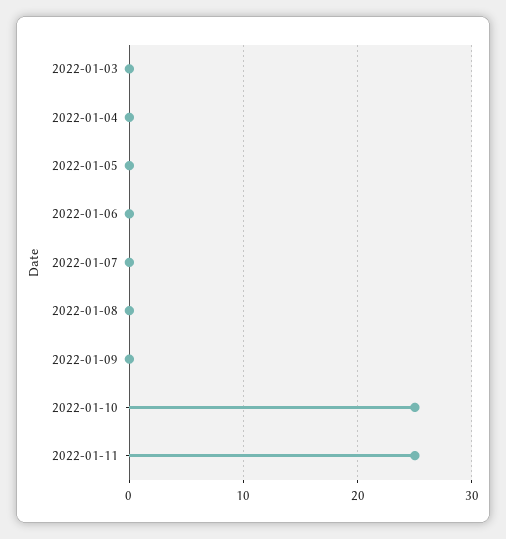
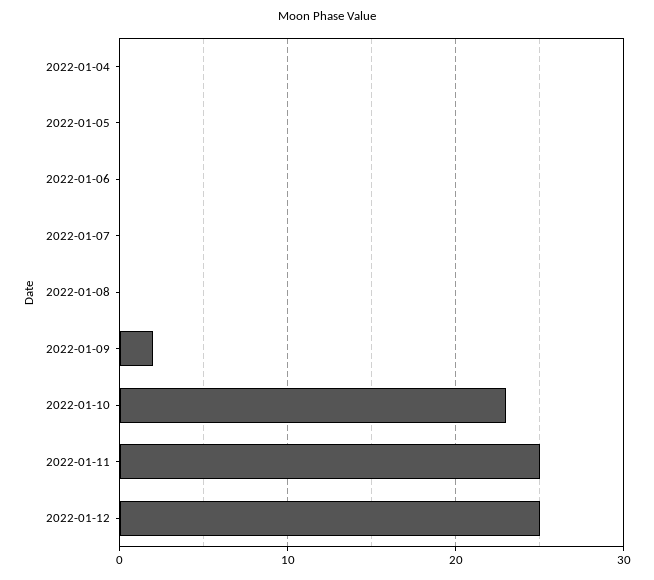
2022-01-03: 0 -> none
2022-01-09: 0 -> 2
2022-01-10: 25 -> 23
2022-01-12: none -> 25

